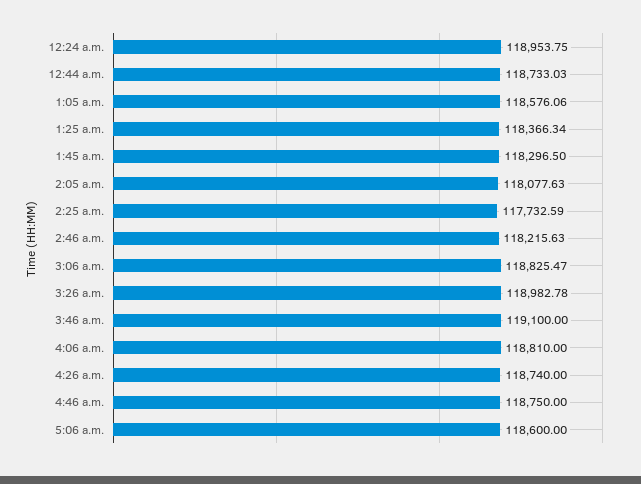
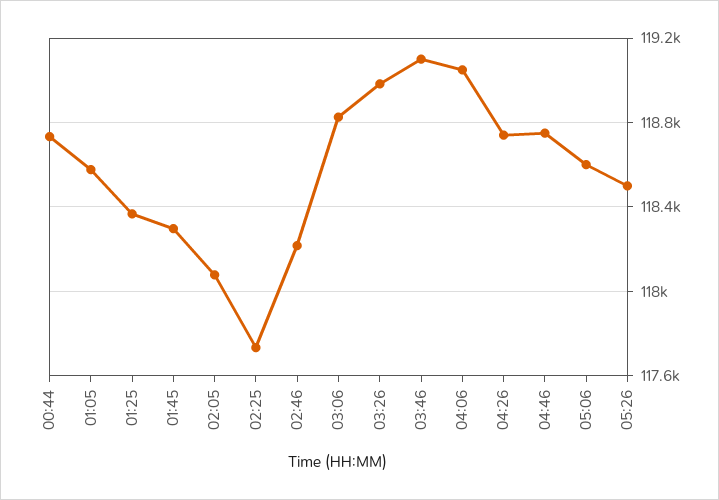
12:24 a.m.: 118953.75 -> none
4:06 a.m.: 118810 -> 119050
05:26: none -> 118500

